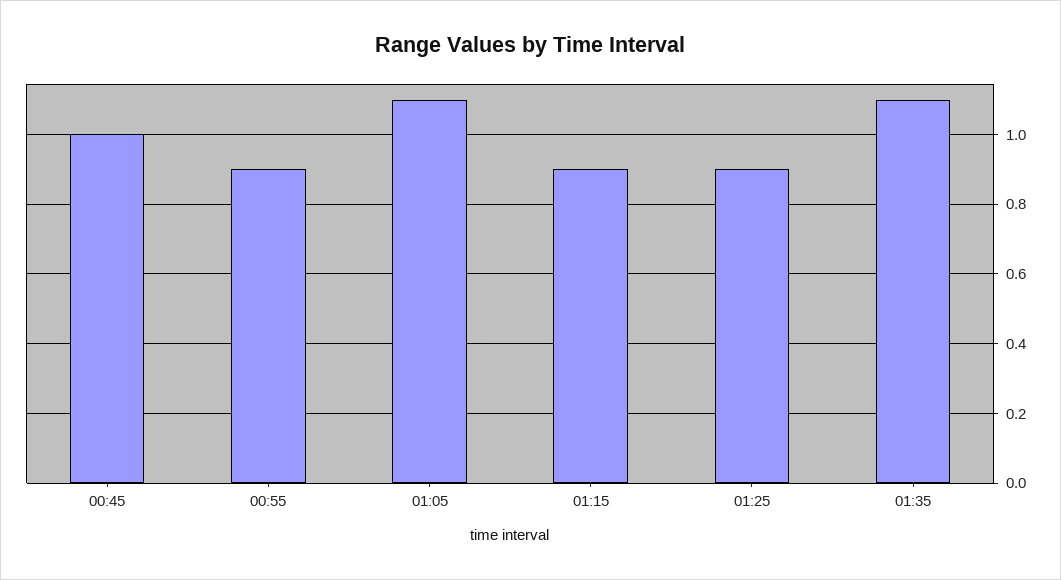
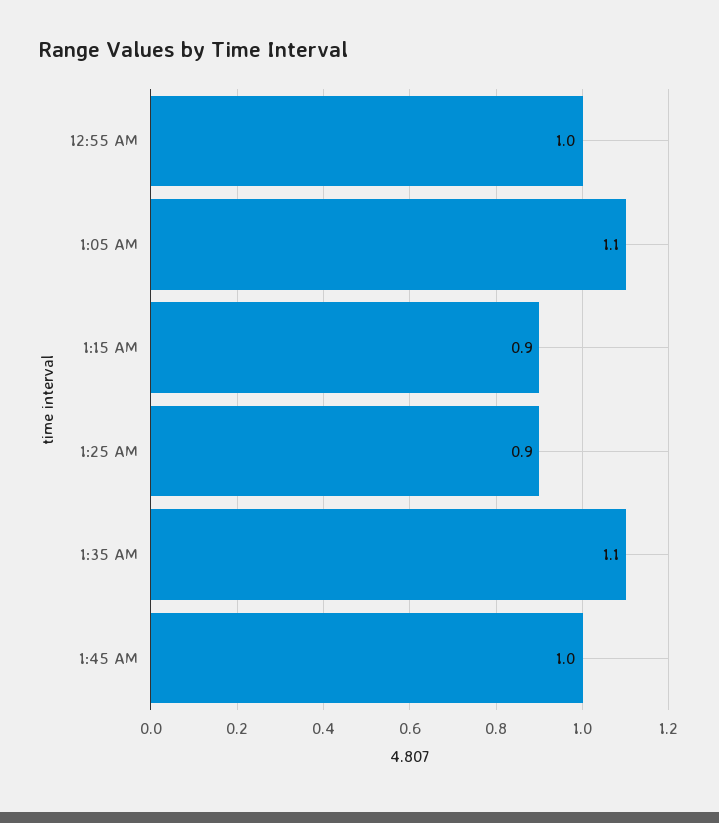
00:45: 1 -> none
00:55: 0.9 -> 1
1:45 AM: none -> 1

